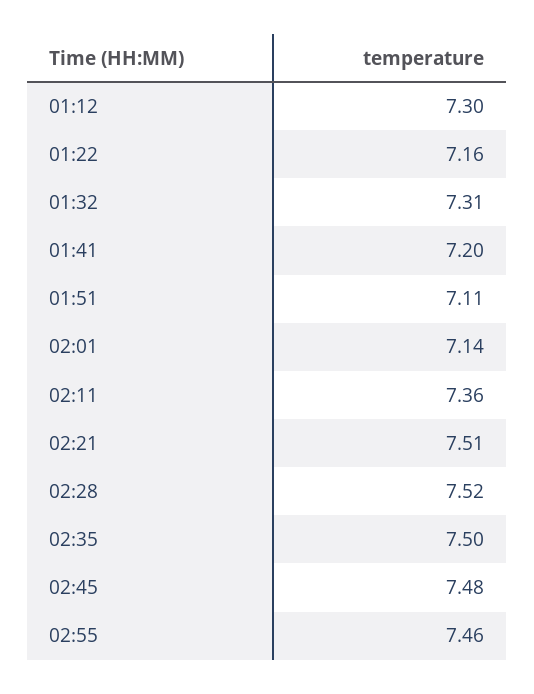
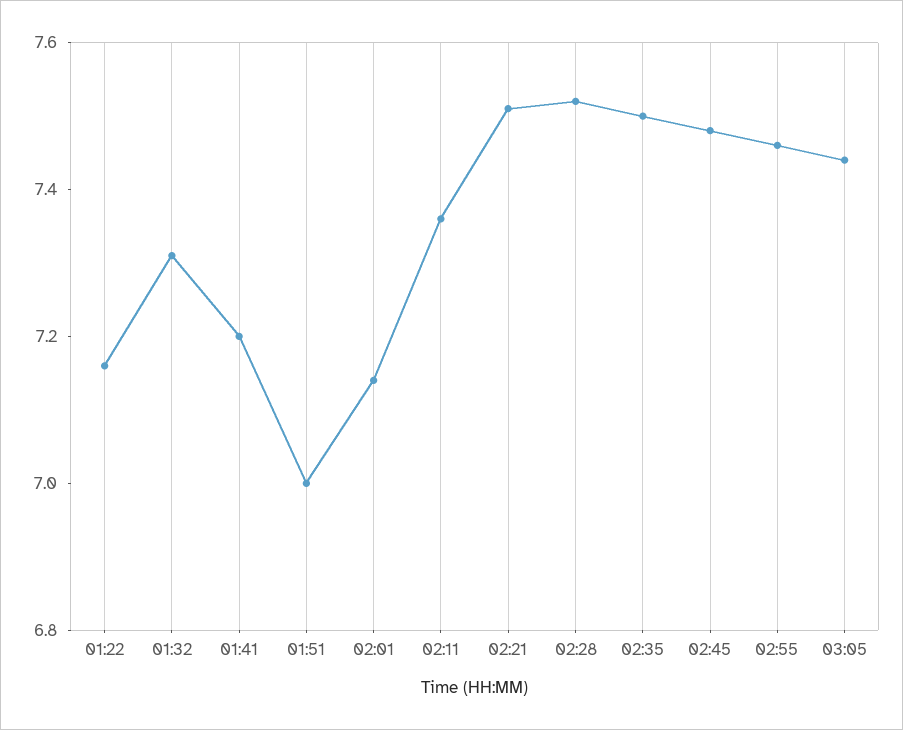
01:12: 7.3 -> none
01:51: 7.11 -> 7
03:05: none -> 7.45

